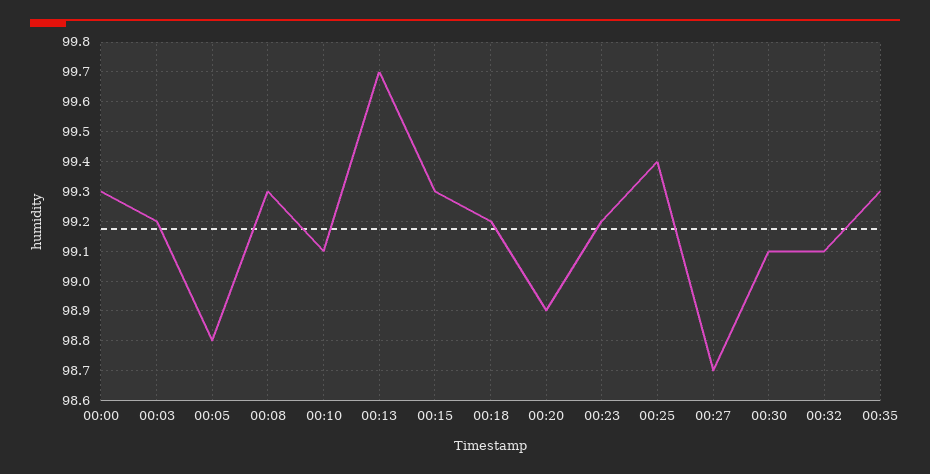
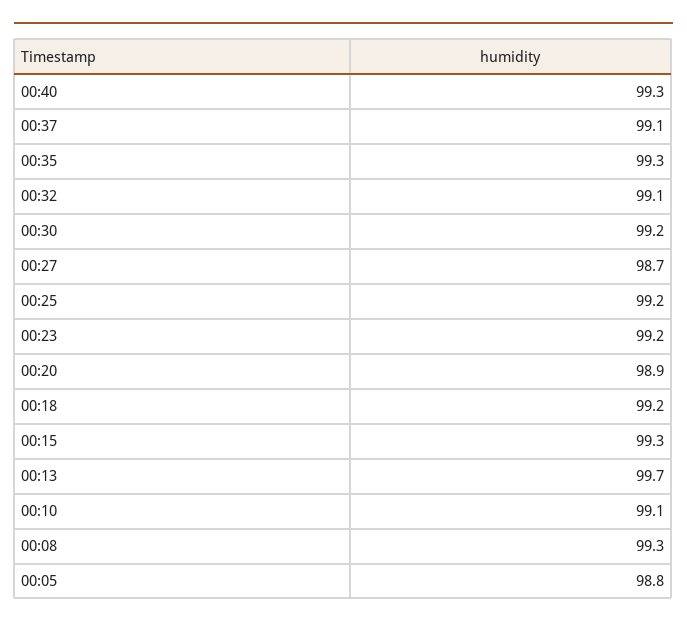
00:00: 99.3 -> none
00:03: 99.2 -> none
00:25: 99.4 -> 99.2
00:30: 99.1 -> 99.2
00:40: none -> 99.3
00:37: none -> 99.1

